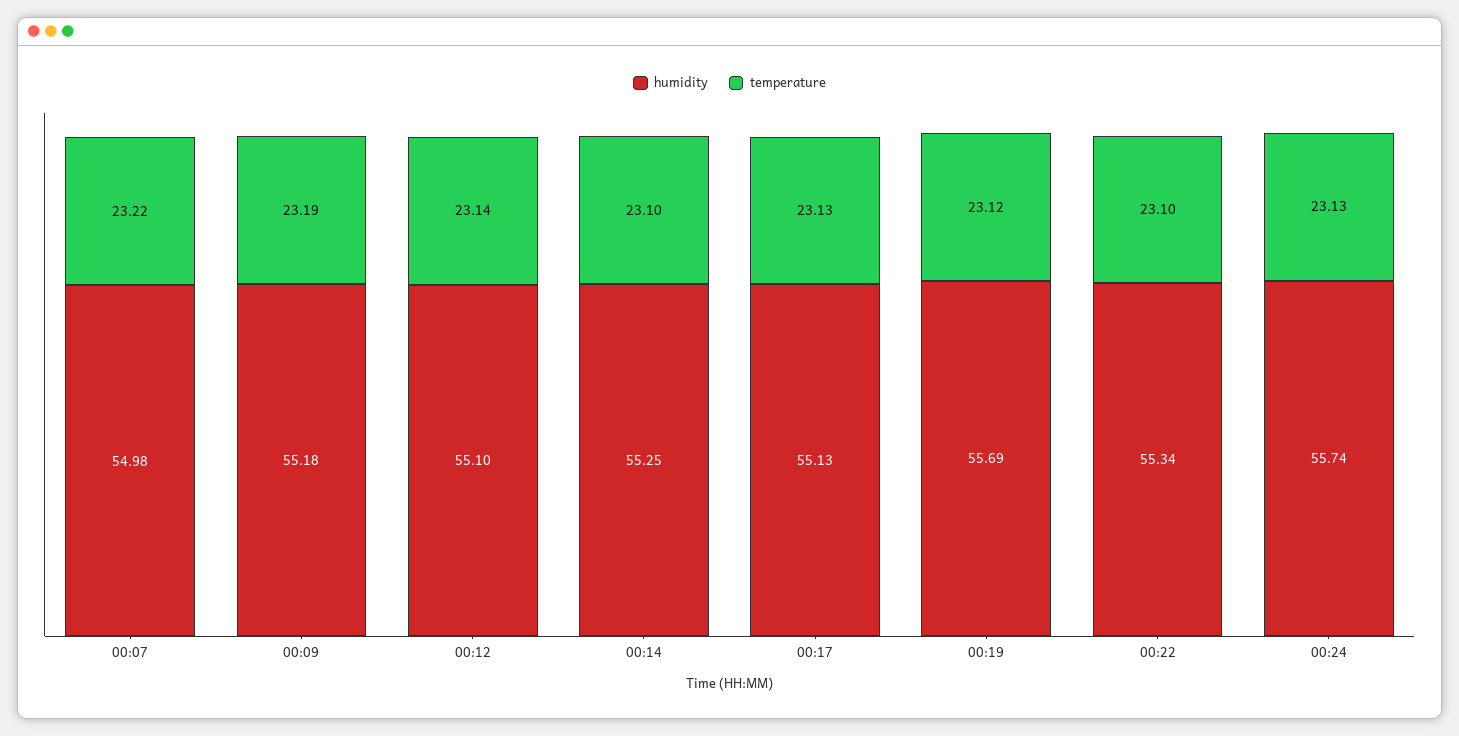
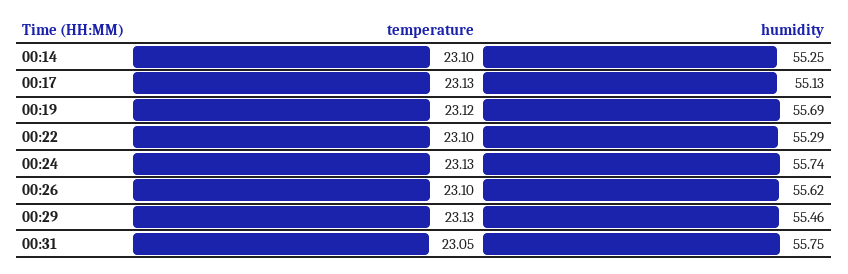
humidity, 00:07: 54.98 -> none
temperature, 00:07: 23.22 -> none
humidity, 00:09: 55.18 -> none
temperature, 00:09: 23.19 -> none
humidity, 00:12: 55.1 -> none
temperature, 00:12: 23.14 -> none
humidity, 00:22: 55.34 -> 55.29
temperature, 00:26: none -> 23.1
humidity, 00:26: none -> 55.62
temperature, 00:29: none -> 23.13
humidity, 00:29: none -> 55.46
temperature, 00:31: none -> 23.05
humidity, 00:31: none -> 55.75

